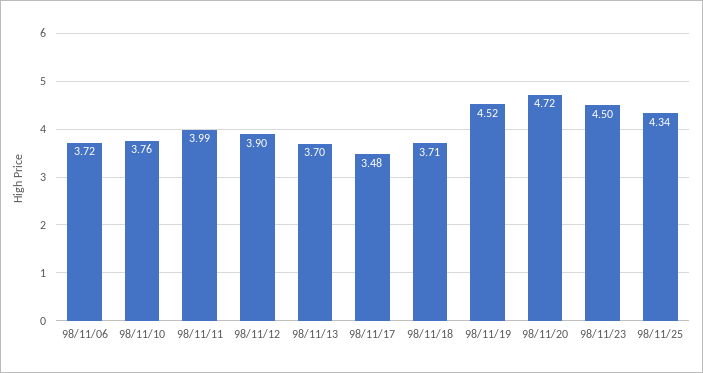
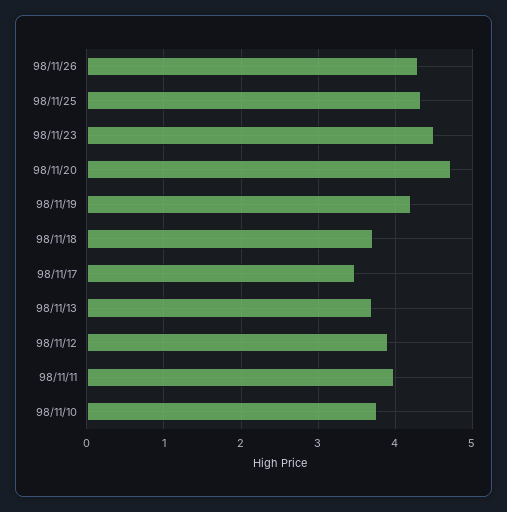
98/11/06: 3.72 -> none
98/11/19: 4.52 -> 4.2
98/11/26: none -> 4.3

